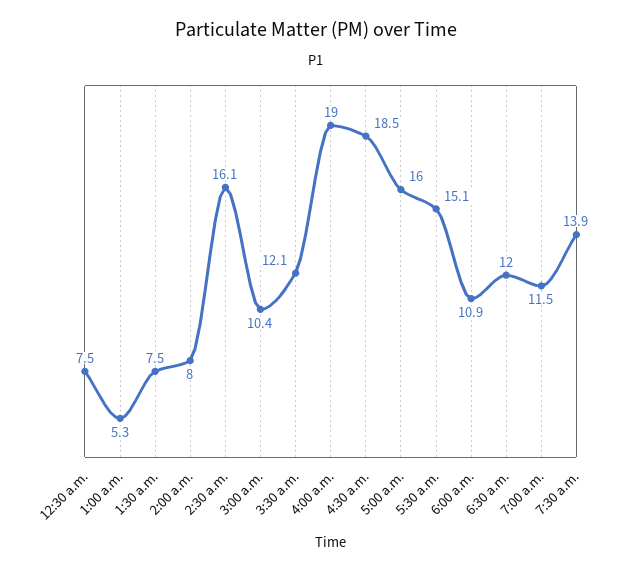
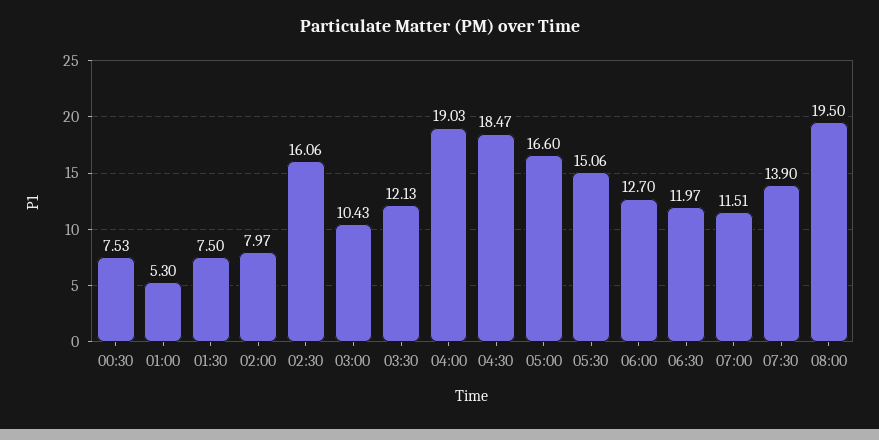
5:00 a.m.: 16 -> 16.6
6:00 a.m.: 10.9 -> 12.7
08:00: none -> 19.5

